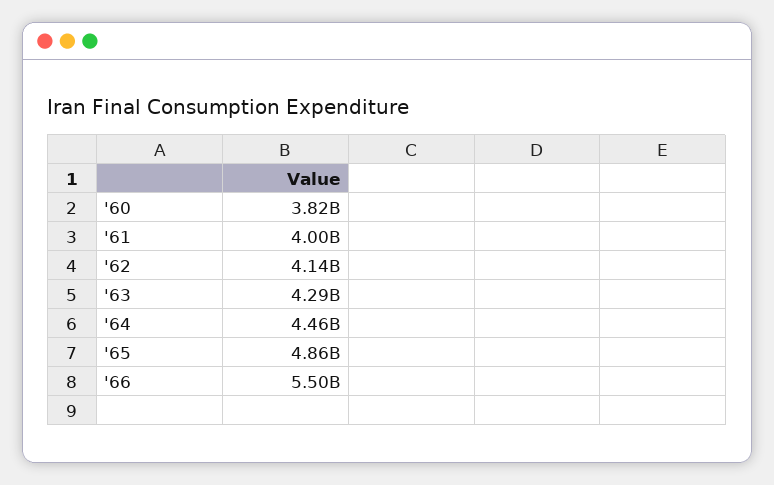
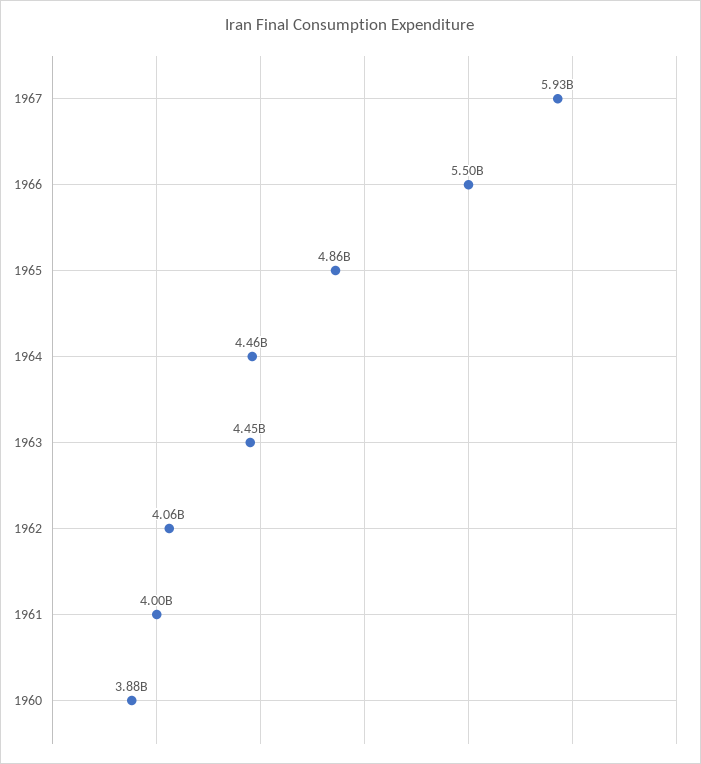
'60: 3820000000 -> 3880000000
'62: 4140000000 -> 4060000000
'63: 4290000000 -> 4450000000
1967: none -> 5930000000

